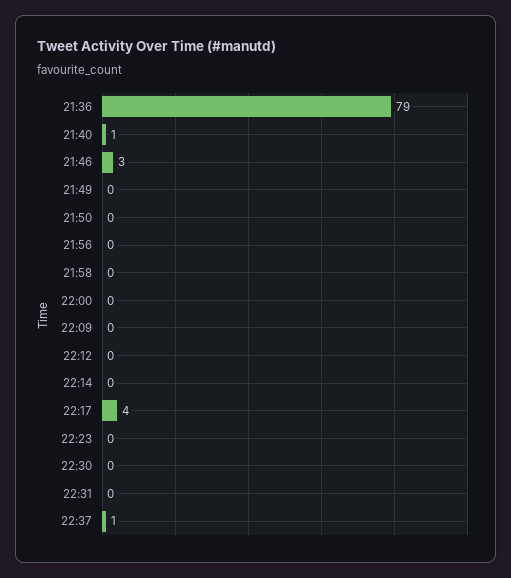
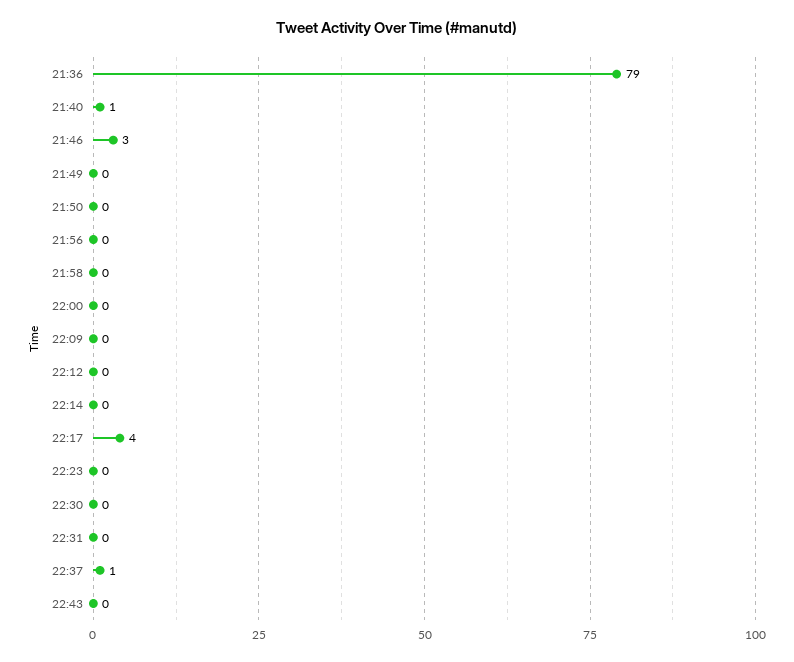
22:43: none -> 0

